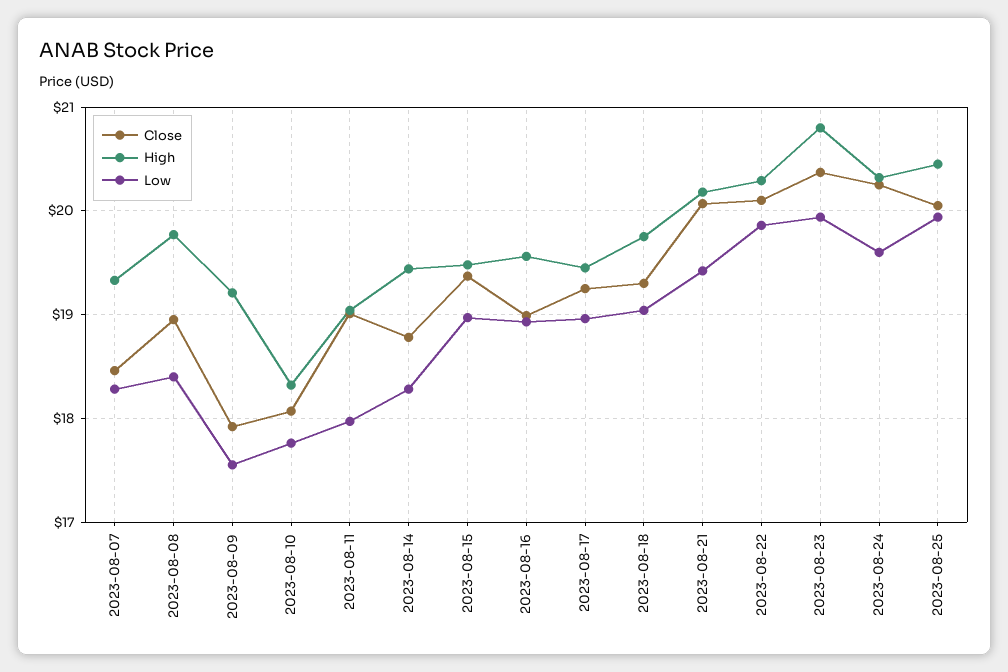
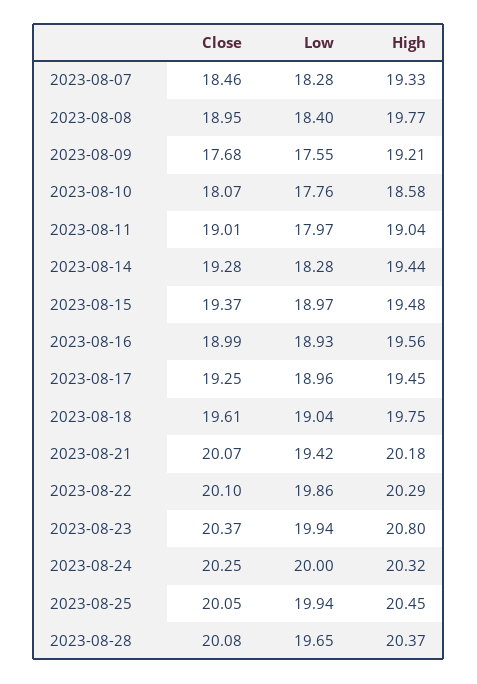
Close, 2023-08-09: 17.9 -> 17.68
High, 2023-08-10: 18.3 -> 18.58
Close, 2023-08-14: 18.8 -> 19.28
Close, 2023-08-18: 19.3 -> 19.61
Low, 2023-08-24: 19.6 -> 20
Close, 2023-08-28: none -> 20.08
Low, 2023-08-28: none -> 19.65
High, 2023-08-28: none -> 20.37

